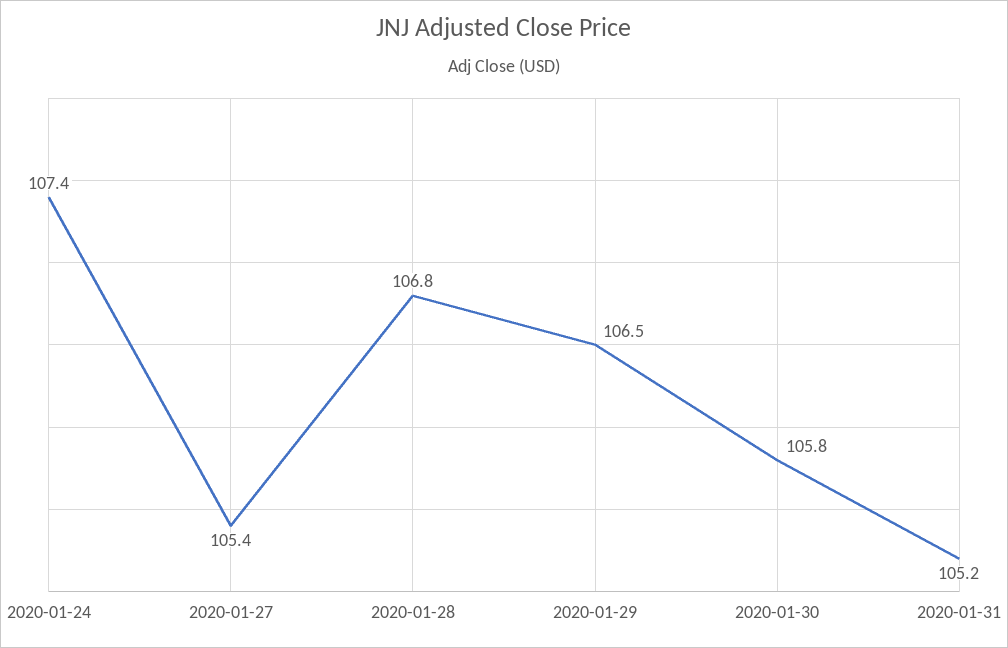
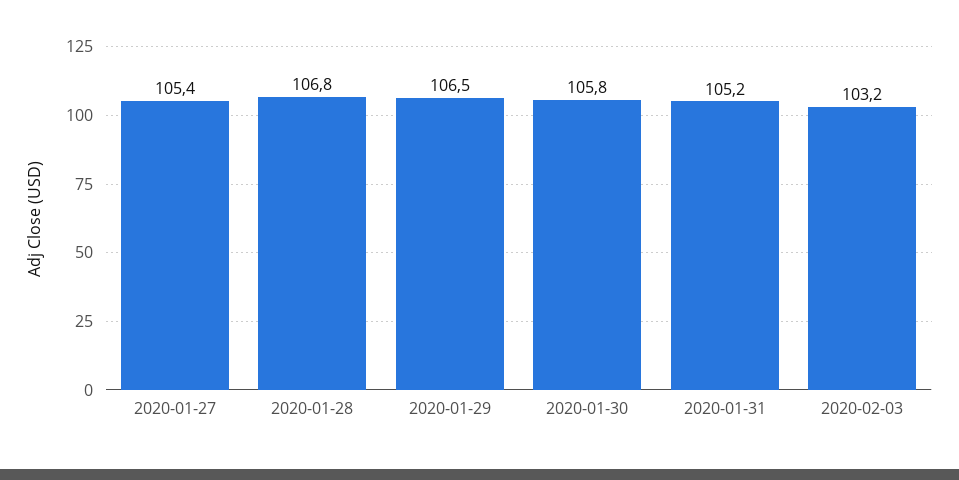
2020-01-24: 107.4 -> none
2020-02-03: none -> 103.2

